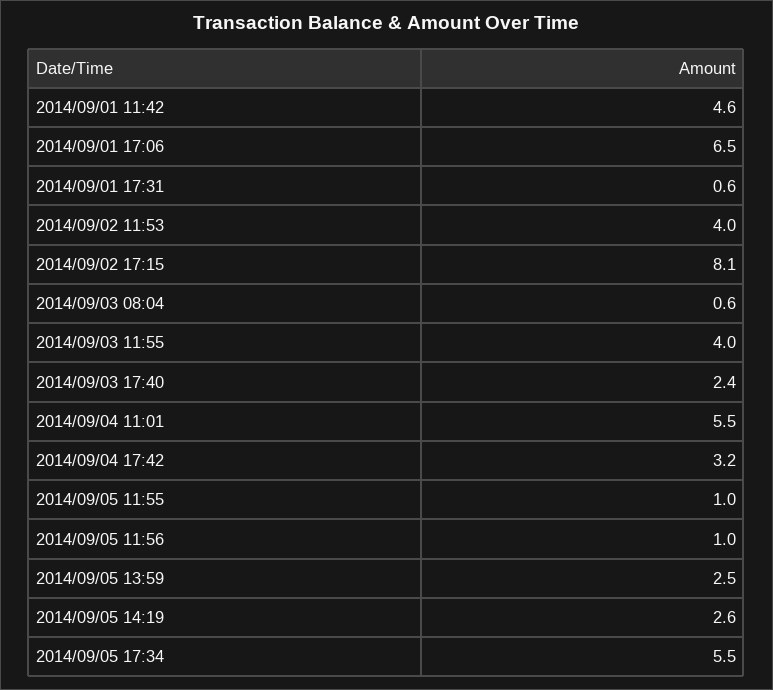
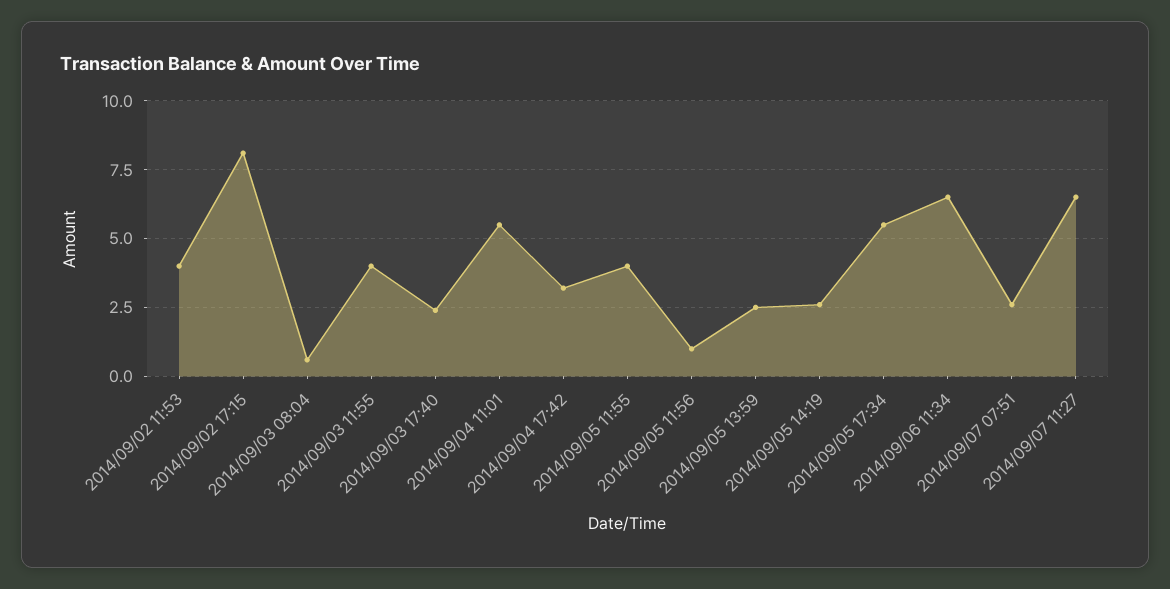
2014/09/01 11:42: 4.6 -> none
2014/09/01 17:06: 6.5 -> none
2014/09/01 17:31: 0.6 -> none
2014/09/05 11:55: 1 -> 4
2014/09/06 11:34: none -> 6.5
2014/09/07 07:51: none -> 2.5
2014/09/07 11:27: none -> 6.5

